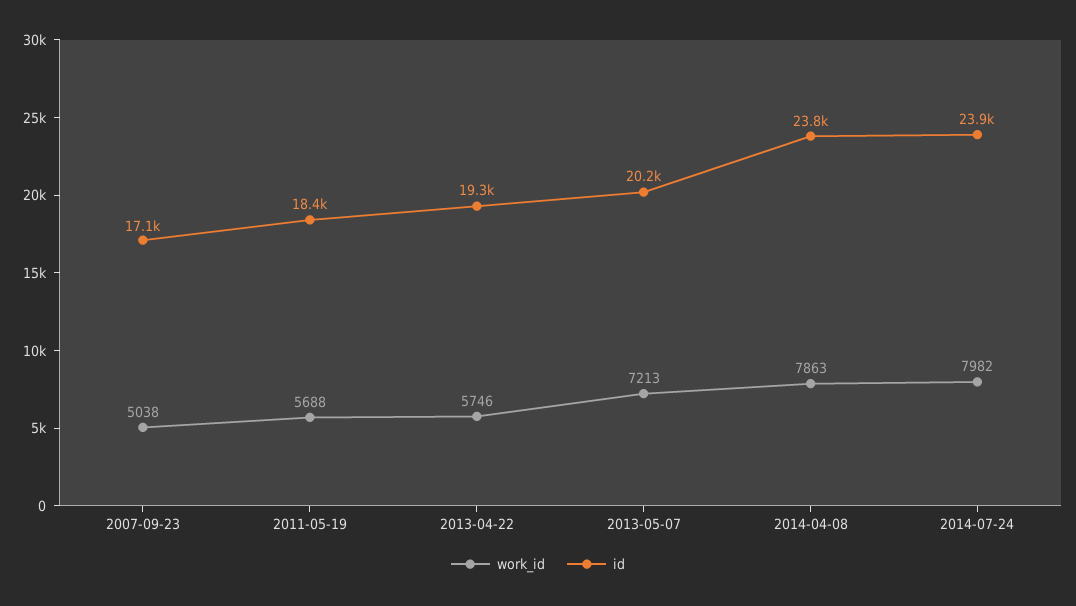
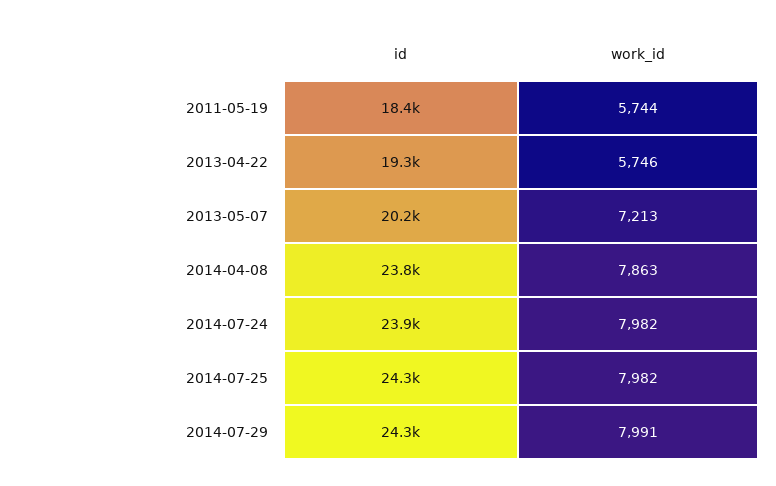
work_id, 2007-09-23: 5038 -> none
id, 2007-09-23: 17100 -> none
work_id, 2011-05-19: 5688 -> 5744
id, 2014-07-25: none -> 24300
work_id, 2014-07-25: none -> 7982
id, 2014-07-29: none -> 24300
work_id, 2014-07-29: none -> 7991

